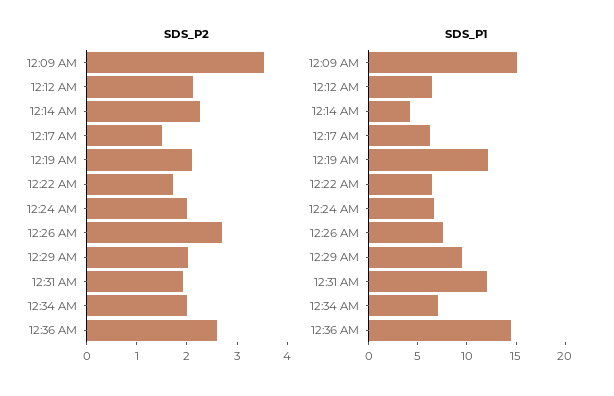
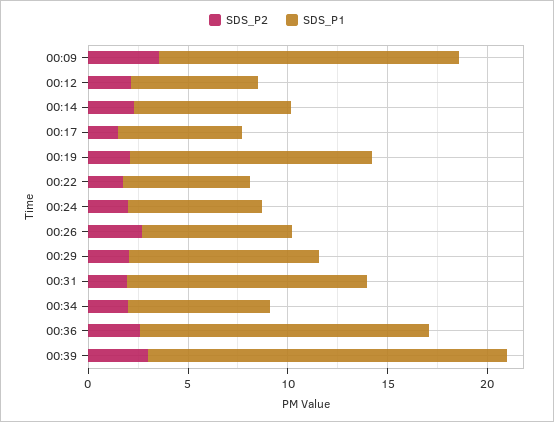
SDS_P1, 12:14 AM: 4 -> 8
SDS_P2, 00:39: none -> 3
SDS_P1, 00:39: none -> 18

